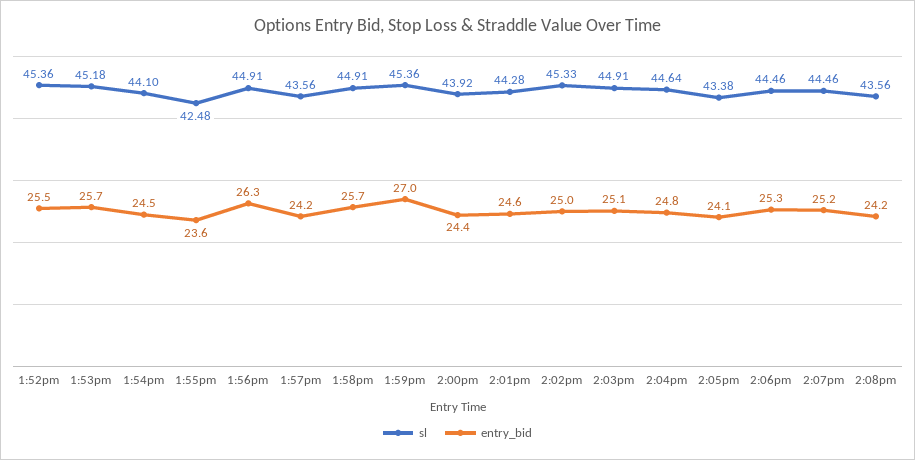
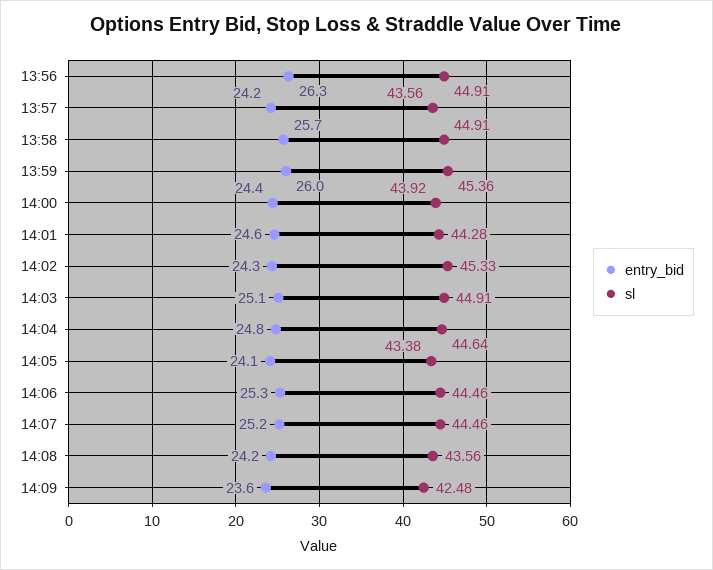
sl, 1:52pm: 45.36 -> none
entry_bid, 1:52pm: 25.5 -> none
sl, 1:53pm: 45.18 -> none
entry_bid, 1:53pm: 25.7 -> none
sl, 1:54pm: 44.1 -> none
entry_bid, 1:54pm: 24.5 -> none
sl, 1:55pm: 42.48 -> none
entry_bid, 1:55pm: 23.6 -> none
entry_bid, 1:59pm: 27 -> 26
entry_bid, 2:02pm: 25 -> 24.3
entry_bid, 14:09: none -> 23.6
sl, 14:09: none -> 42.48

